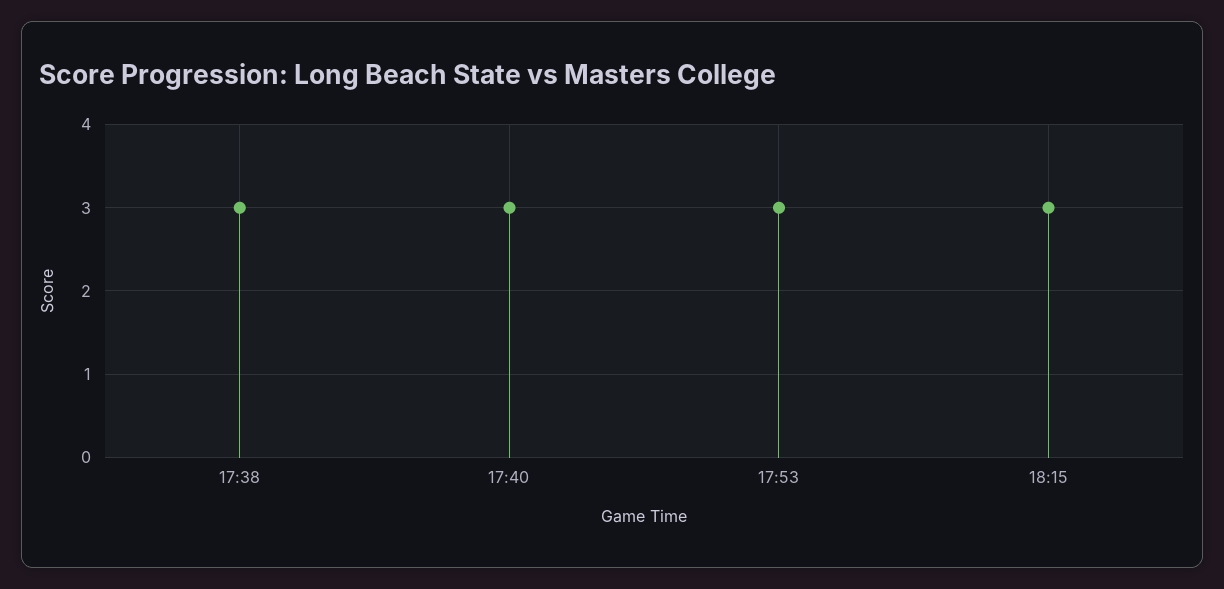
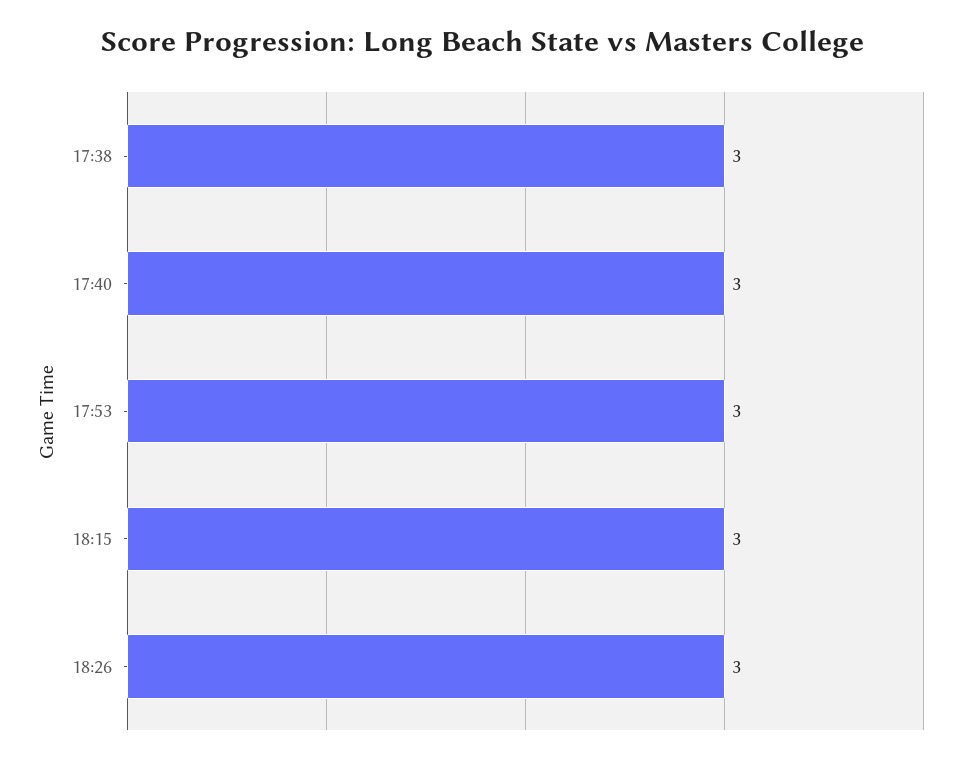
18:26: none -> 3

